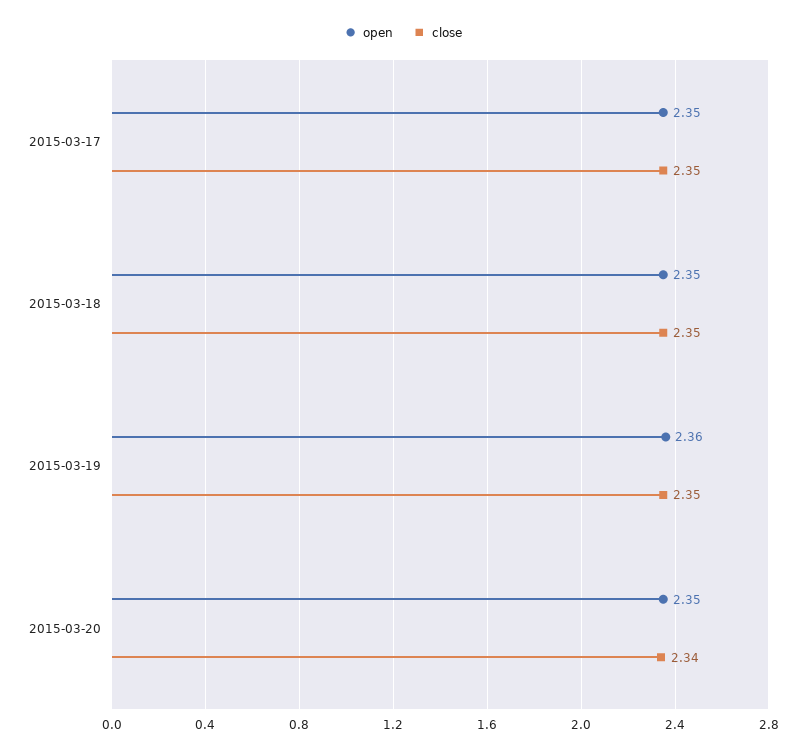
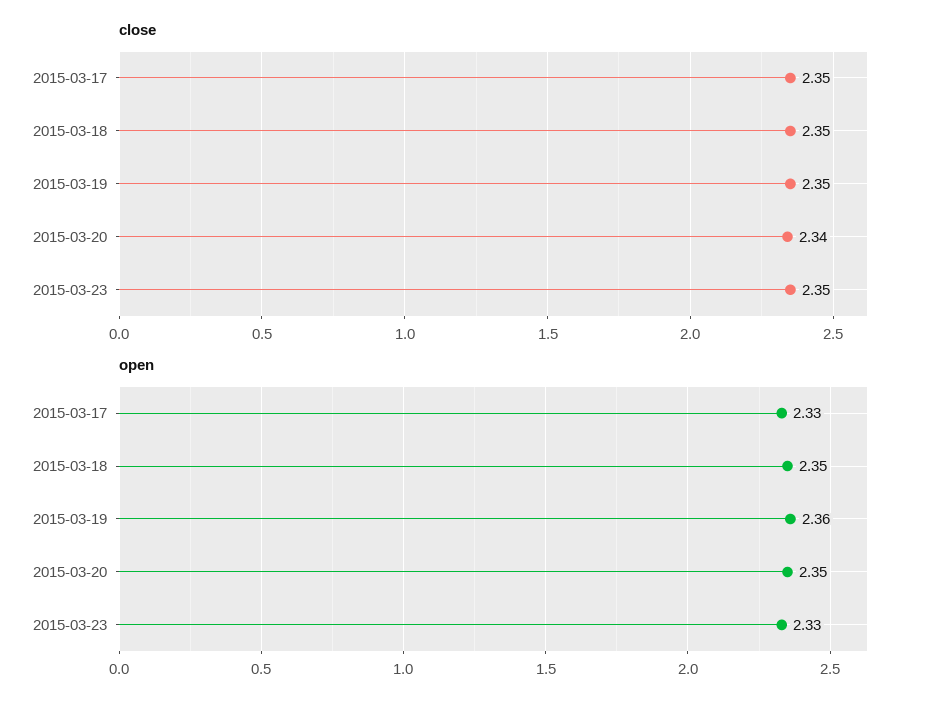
open, 2015-03-17: 2.35 -> 2.33
close, 2015-03-23: none -> 2.35
open, 2015-03-23: none -> 2.33

